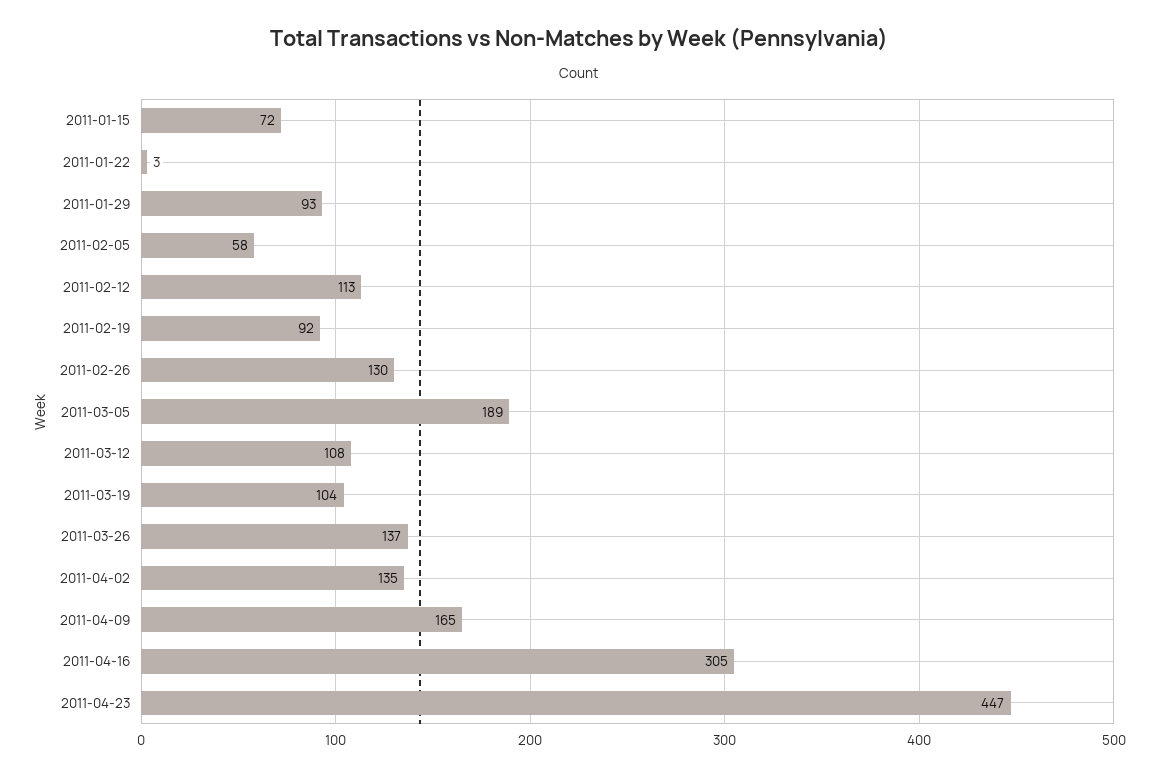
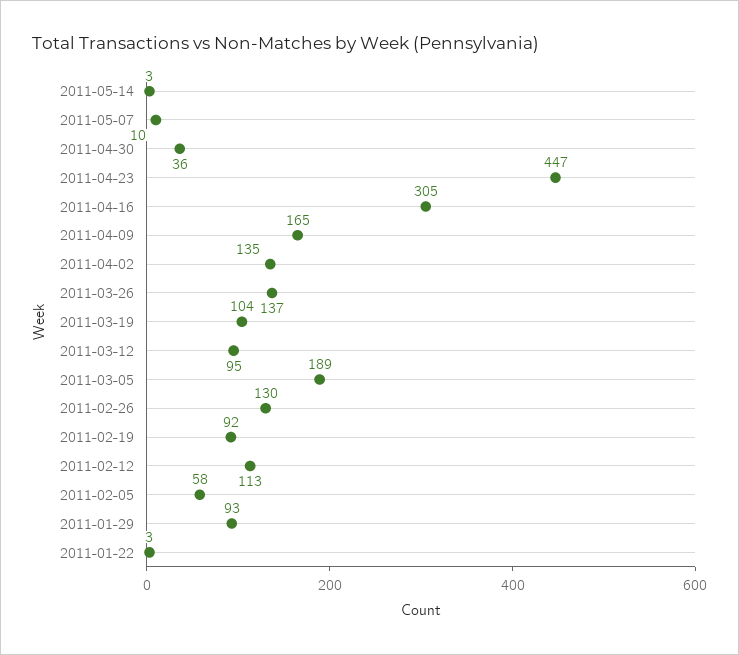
2011-01-15: 72 -> none
2011-03-12: 108 -> 95
2011-05-14: none -> 3
2011-05-07: none -> 10
2011-04-30: none -> 36

